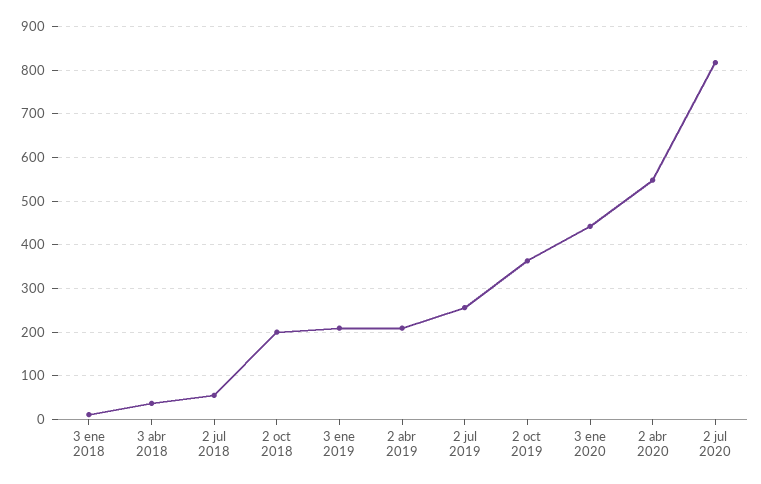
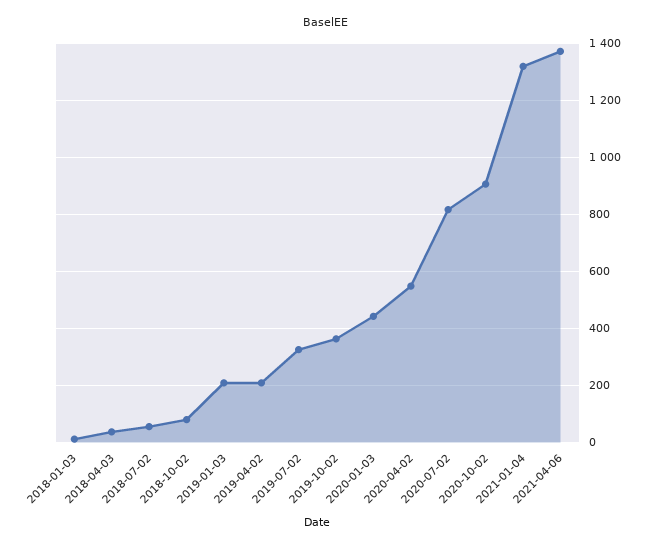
2 oct 2018: 200 -> 75
2 jul 2019: 260 -> 325
2020-10-02: none -> 900
2021-01-04: none -> 1325
2021-04-06: none -> 1375

